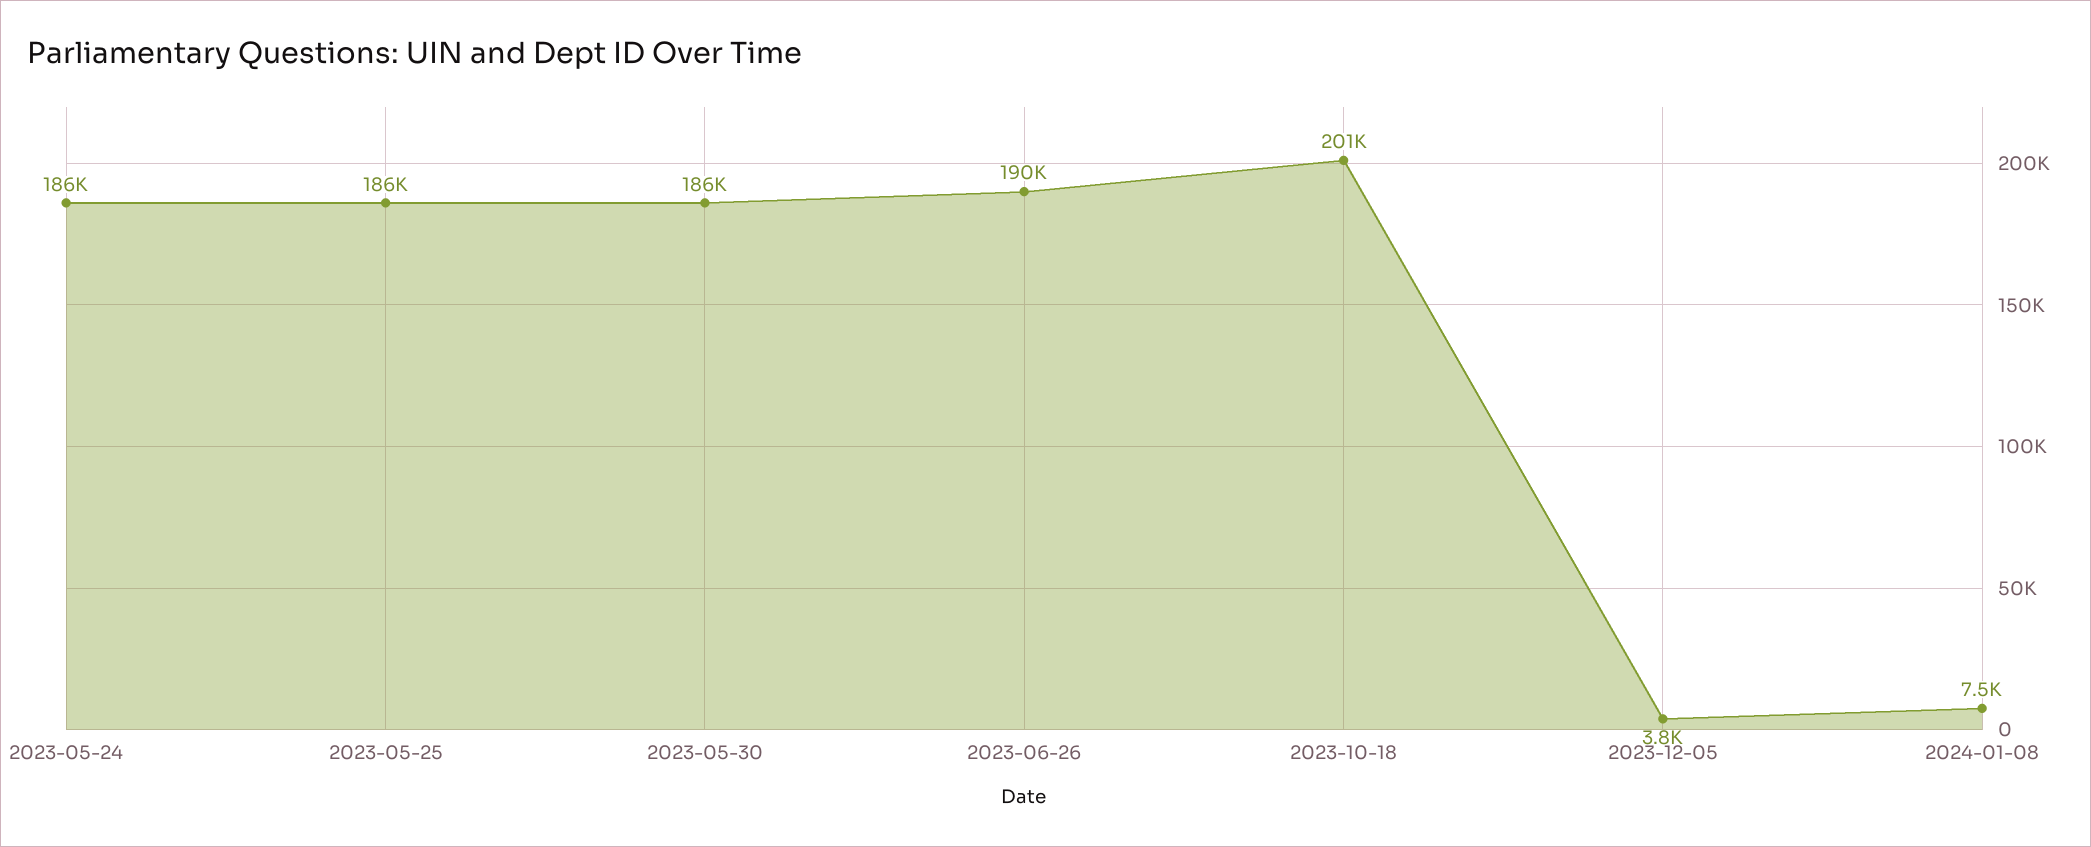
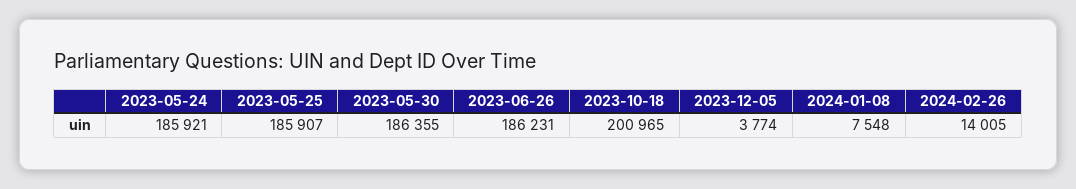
2023-06-26: 190000 -> 186231
2024-02-26: none -> 14005

